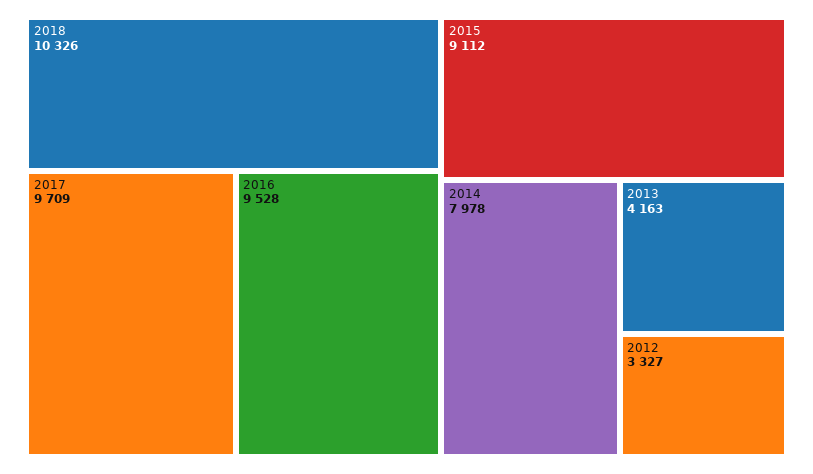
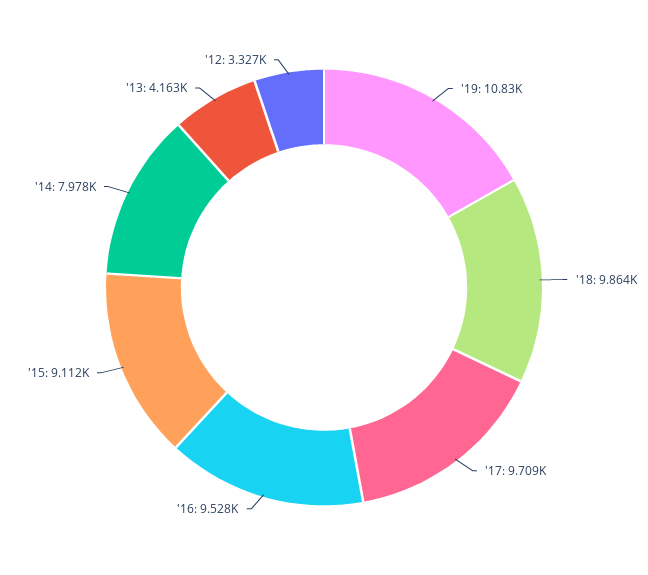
2018: 10326 -> 9864
'19: none -> 10830

